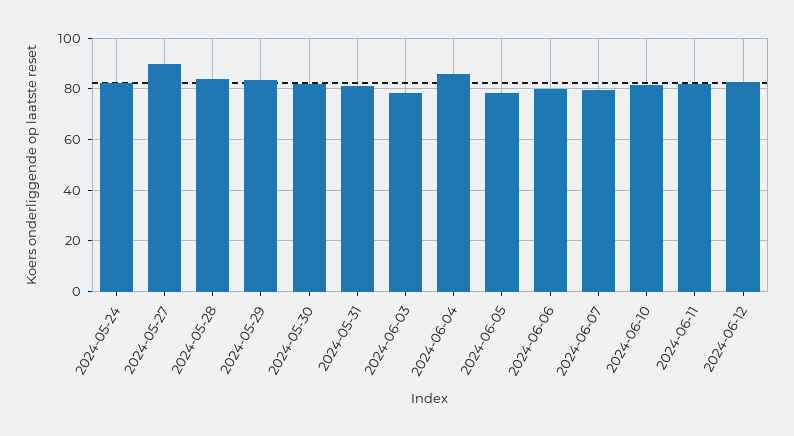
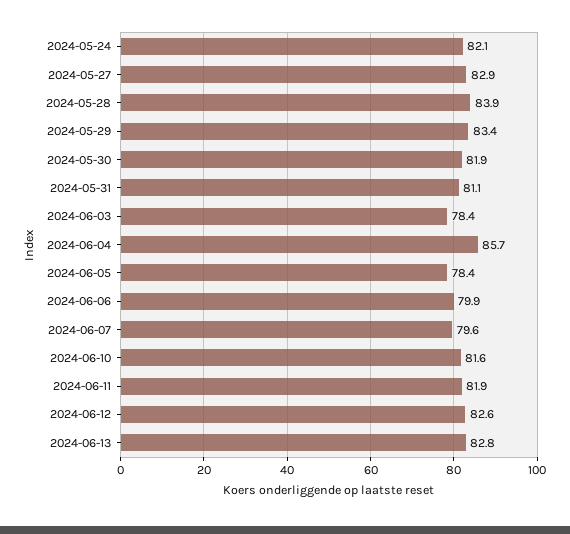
2024-05-27: 90 -> 82.9
2024-06-13: none -> 82.8

